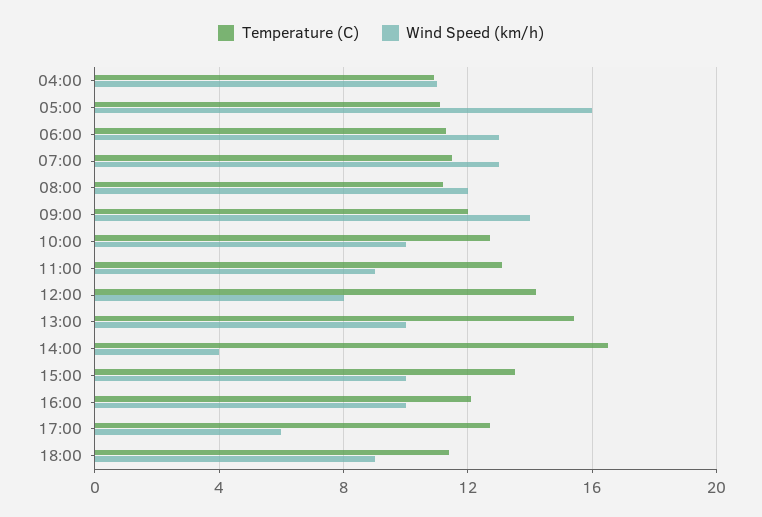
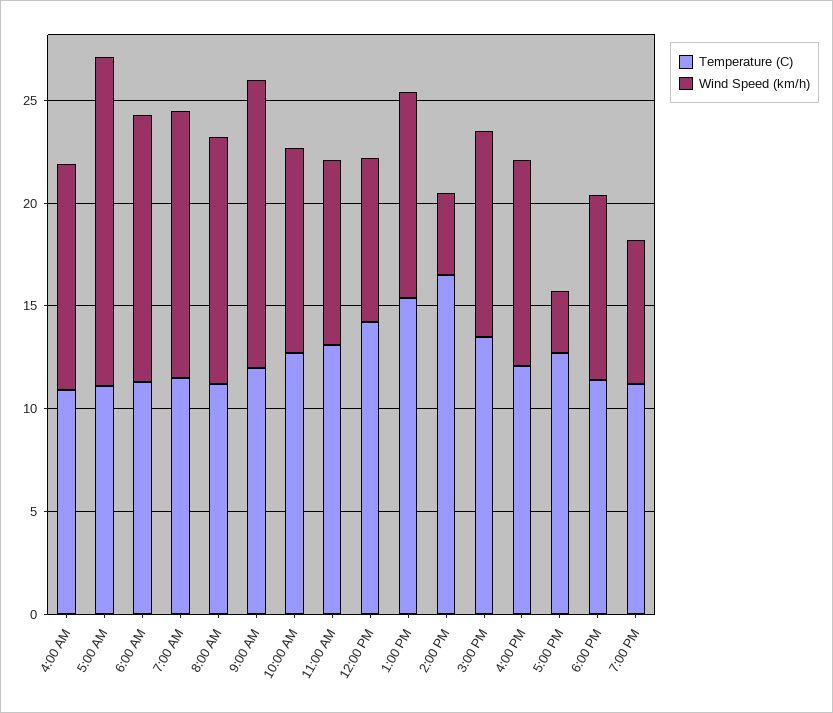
Wind Speed (km/h), 17:00: 6 -> 3
Temperature (C), 7:00 PM: none -> 11
Wind Speed (km/h), 7:00 PM: none -> 7

